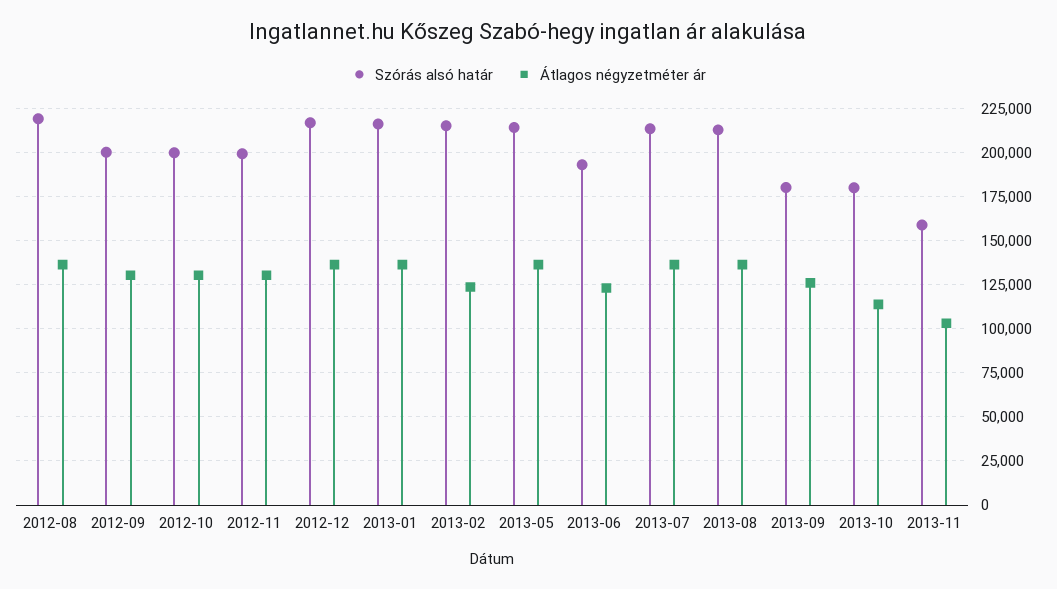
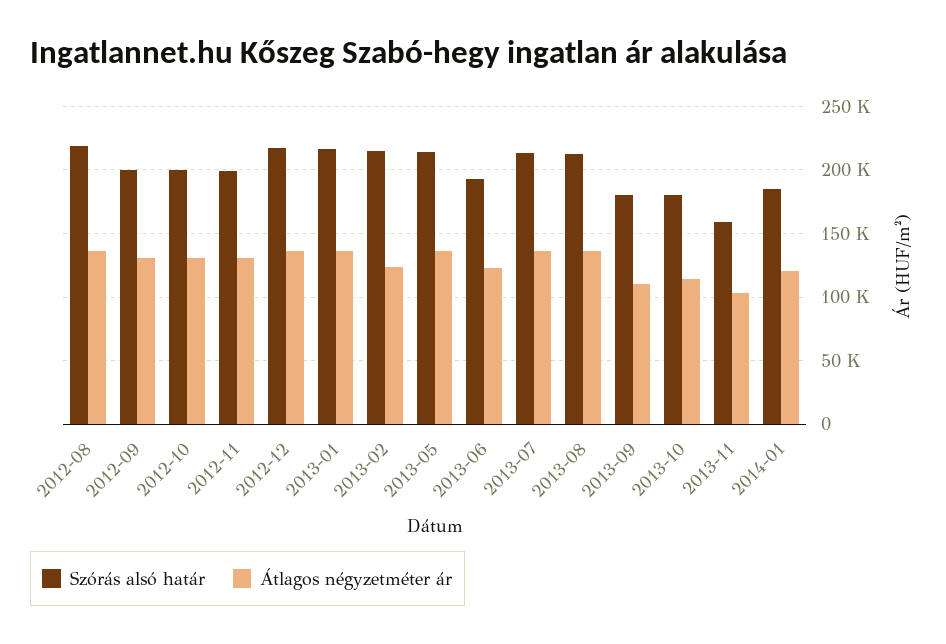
Átlagos négyzetméter ár, 2013-09: 125000 -> 110000
Szórás alsó határ, 2014-01: none -> 185000
Átlagos négyzetméter ár, 2014-01: none -> 120000

